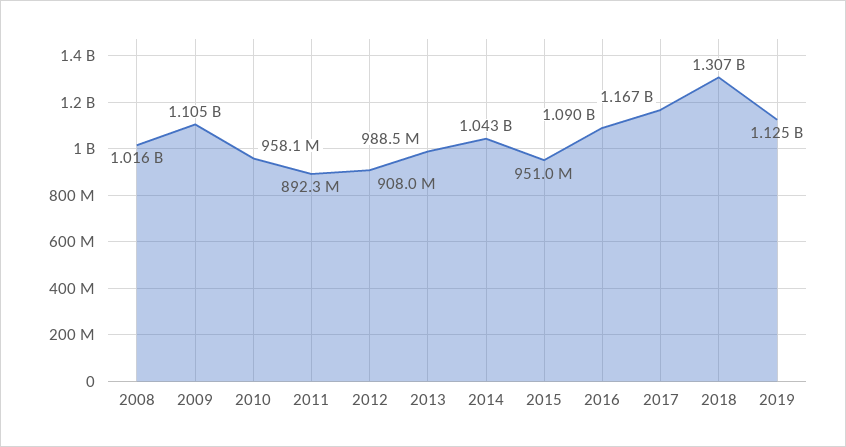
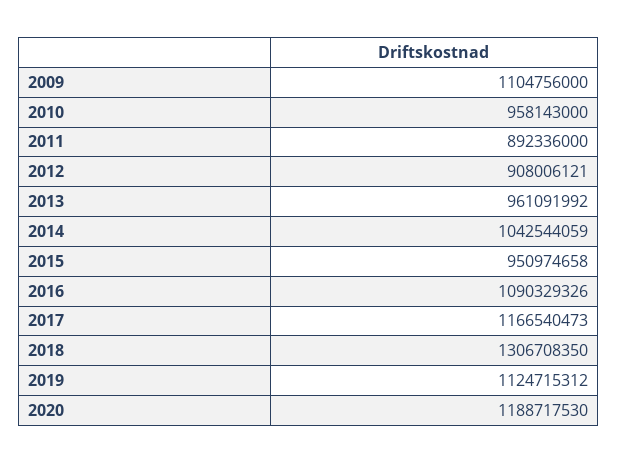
2008: 1016000000 -> none
2013: 988500000 -> 961091992
2020: none -> 1188717530

